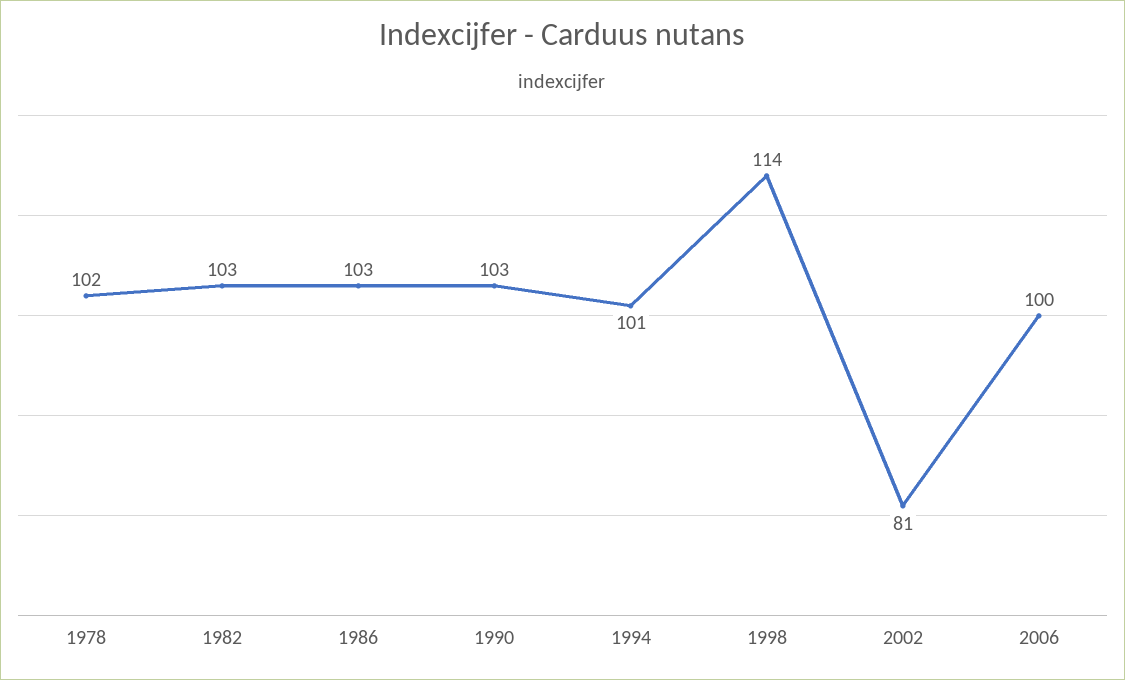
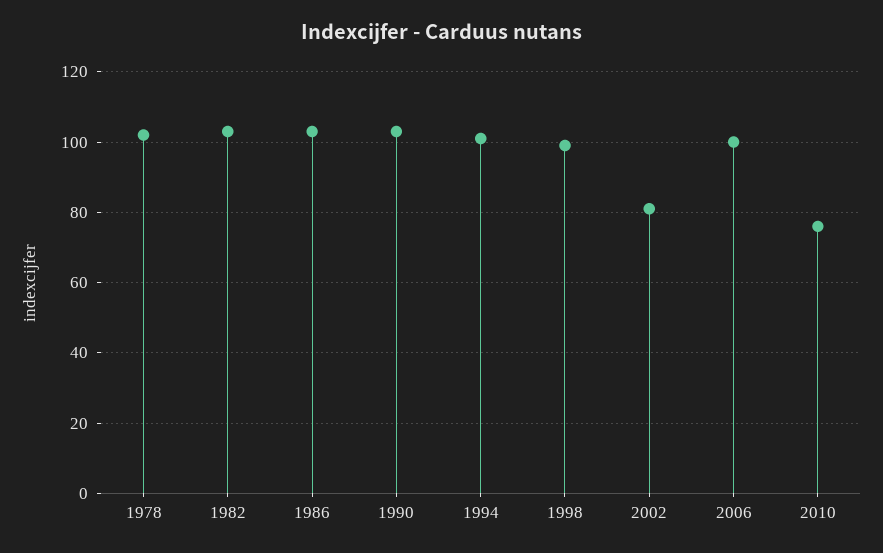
1998: 114 -> 100
2010: none -> 75

